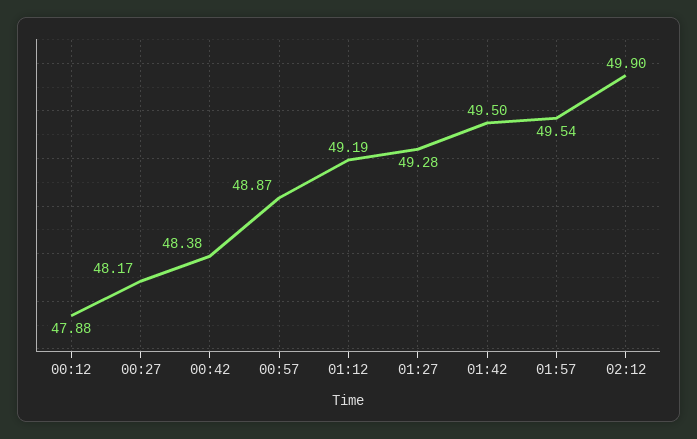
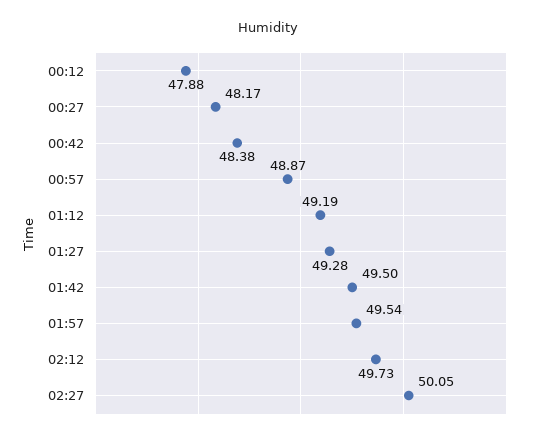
02:12: 49.9 -> 49.73
02:27: none -> 50.05

